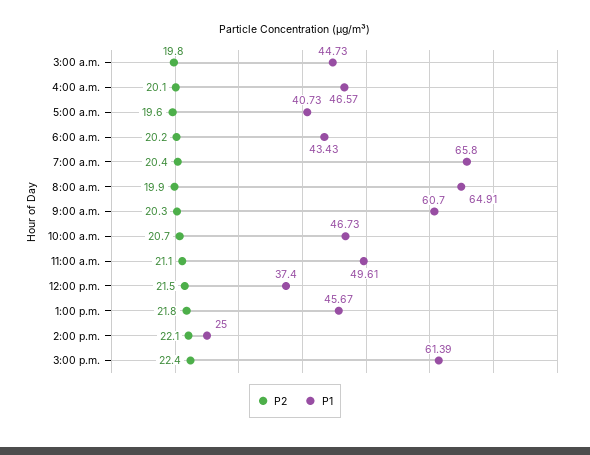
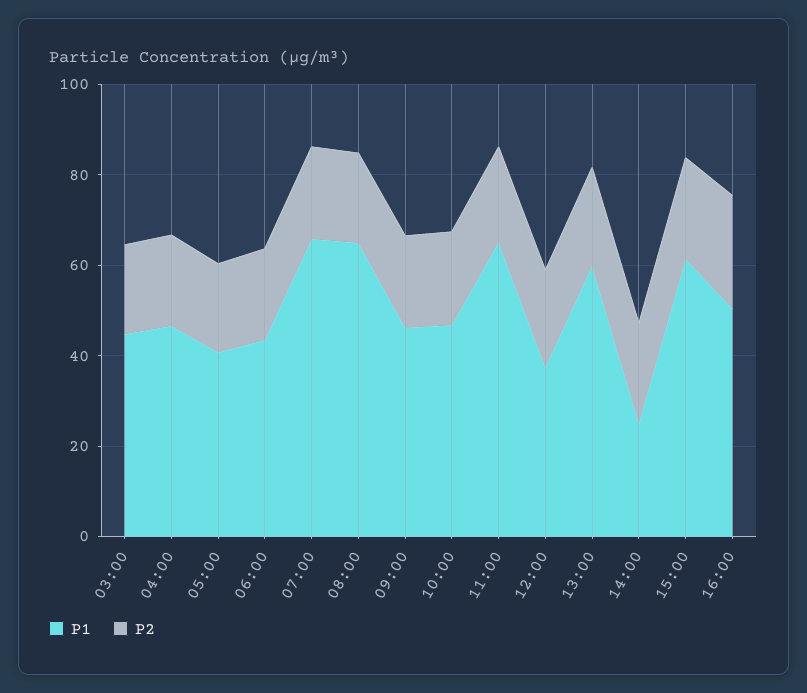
P1, 9:00 a.m.: 60.7 -> 45
P1, 11:00 a.m.: 49.61 -> 65
P1, 1:00 p.m.: 45.67 -> 60
P1, 16:00: none -> 50
P2, 16:00: none -> 25

